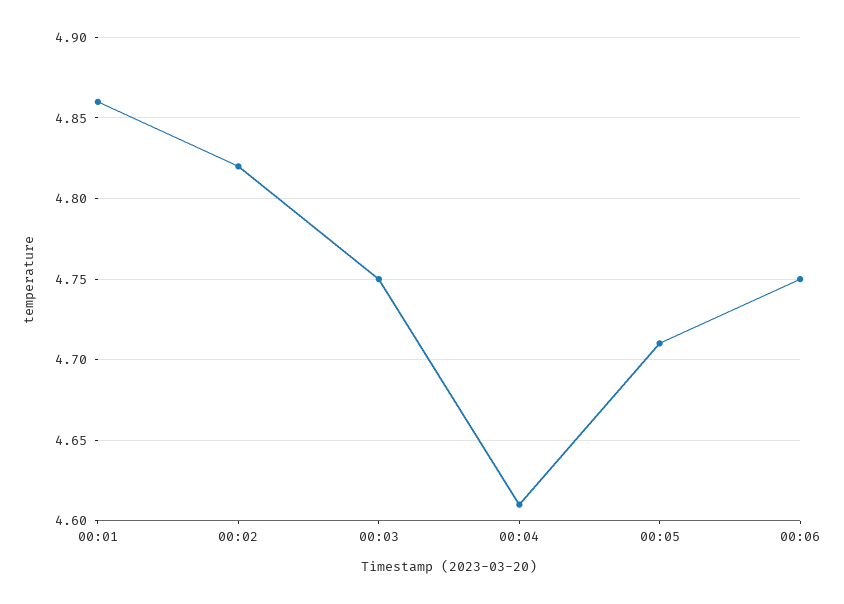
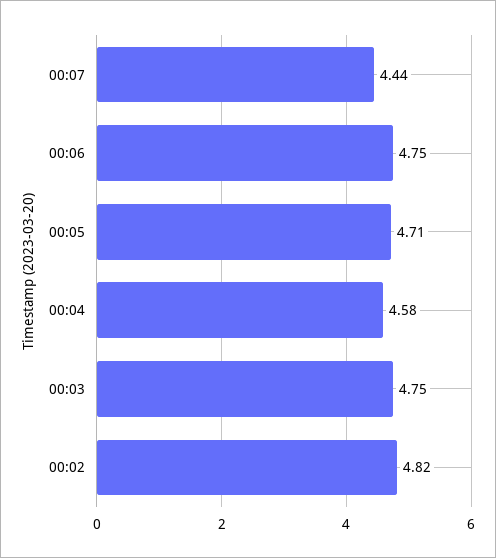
00:01: 4.86 -> none
00:04: 4.61 -> 4.58
00:07: none -> 4.44

